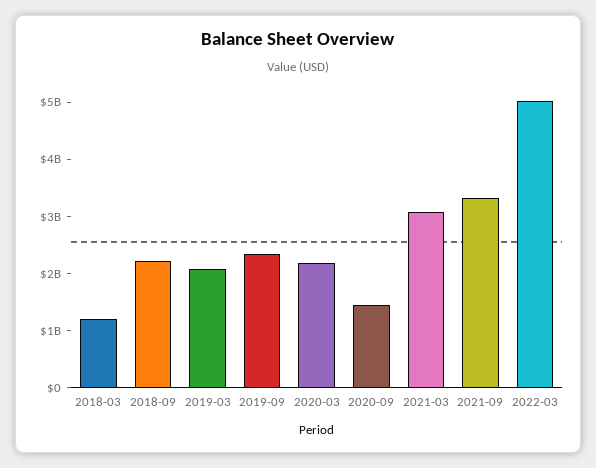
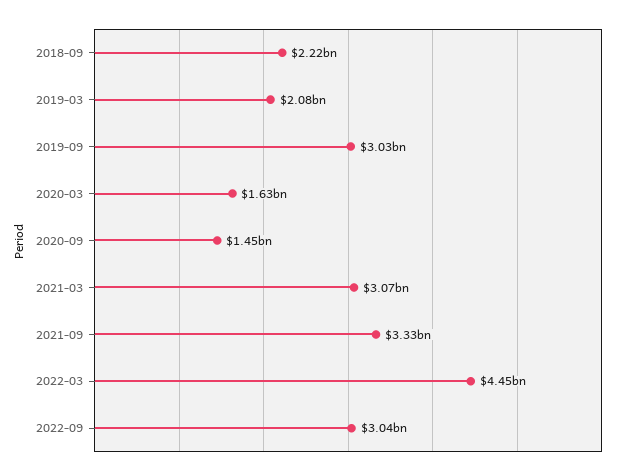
2018-03: 1200000000 -> none
2019-09: 2400000000 -> 3030000000
2020-03: 2200000000 -> 1630000000
2022-03: 5000000000 -> 4450000000
2022-09: none -> 3040000000

